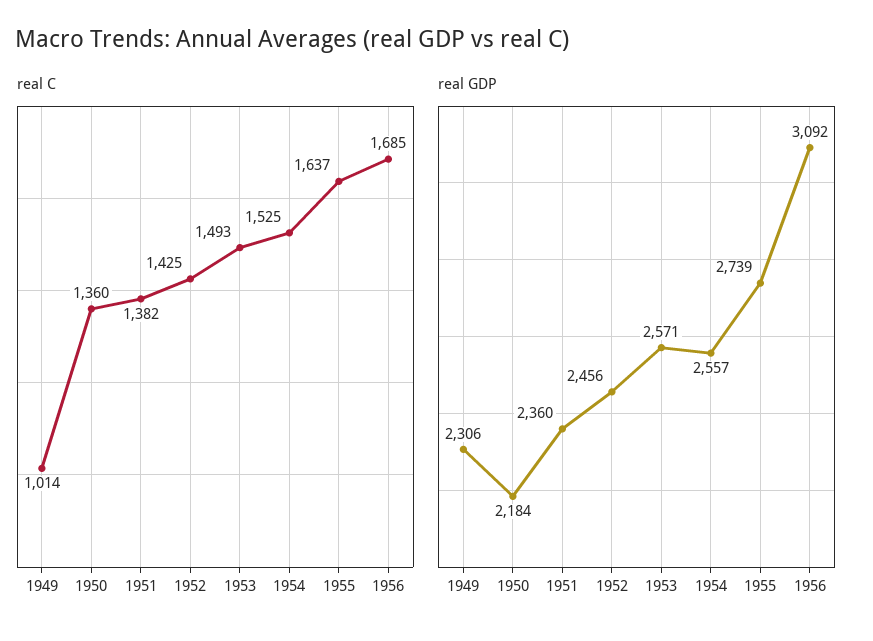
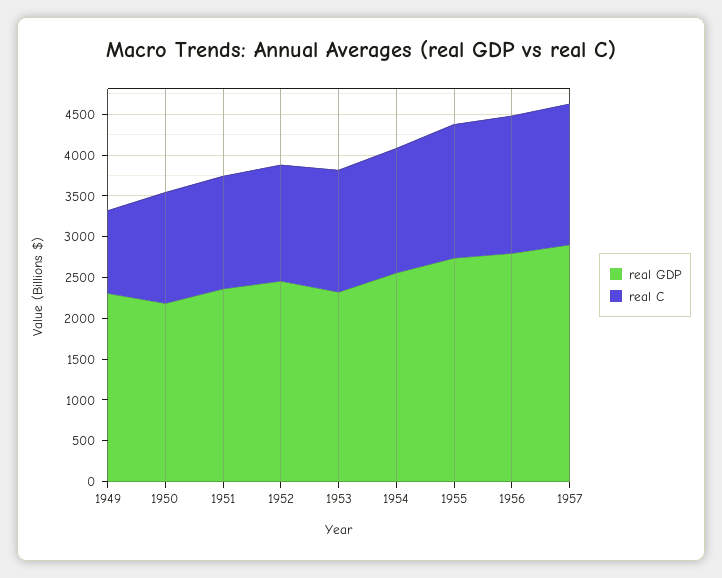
real GDP, 1953: 2571 -> 2300
real GDP, 1956: 3092 -> 2800
real GDP, 1957: none -> 2900
real C, 1957: none -> 1700

